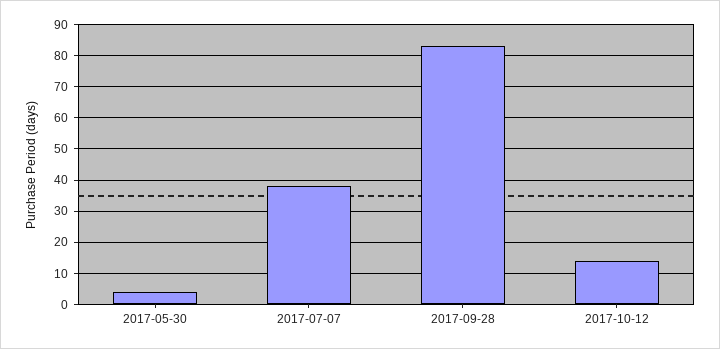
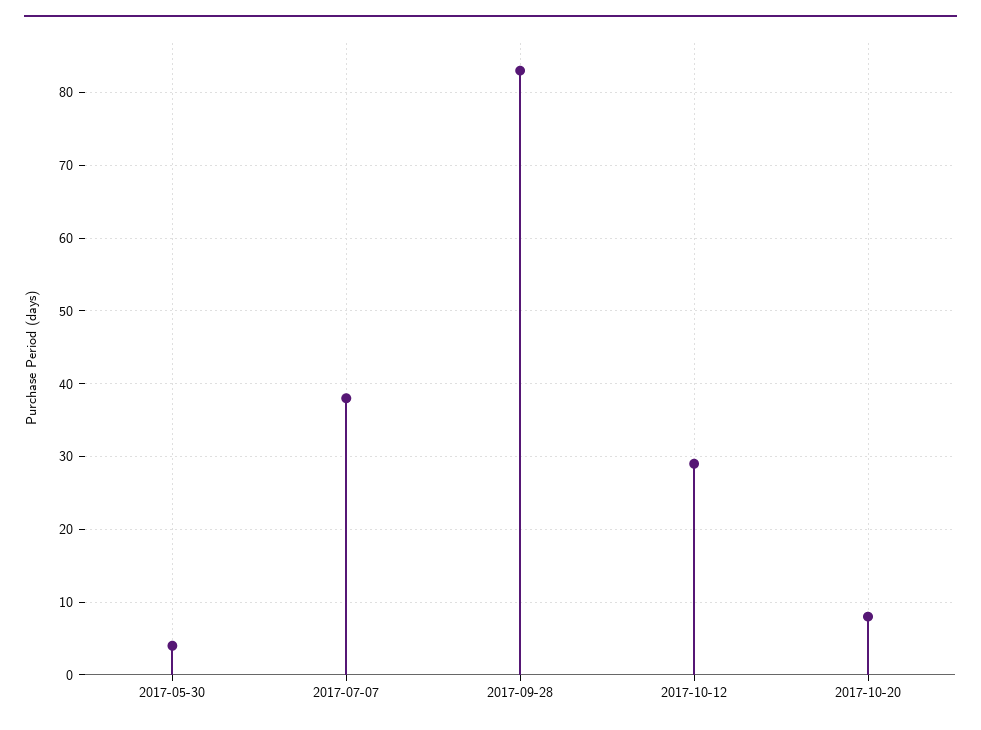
2017-10-12: 15 -> 29
2017-10-20: none -> 8

